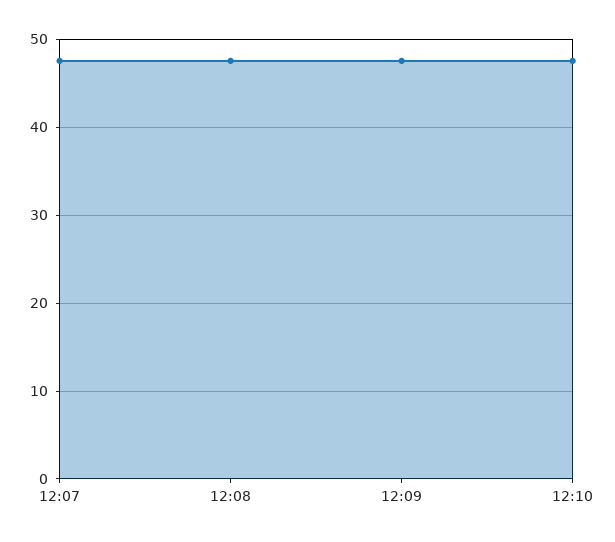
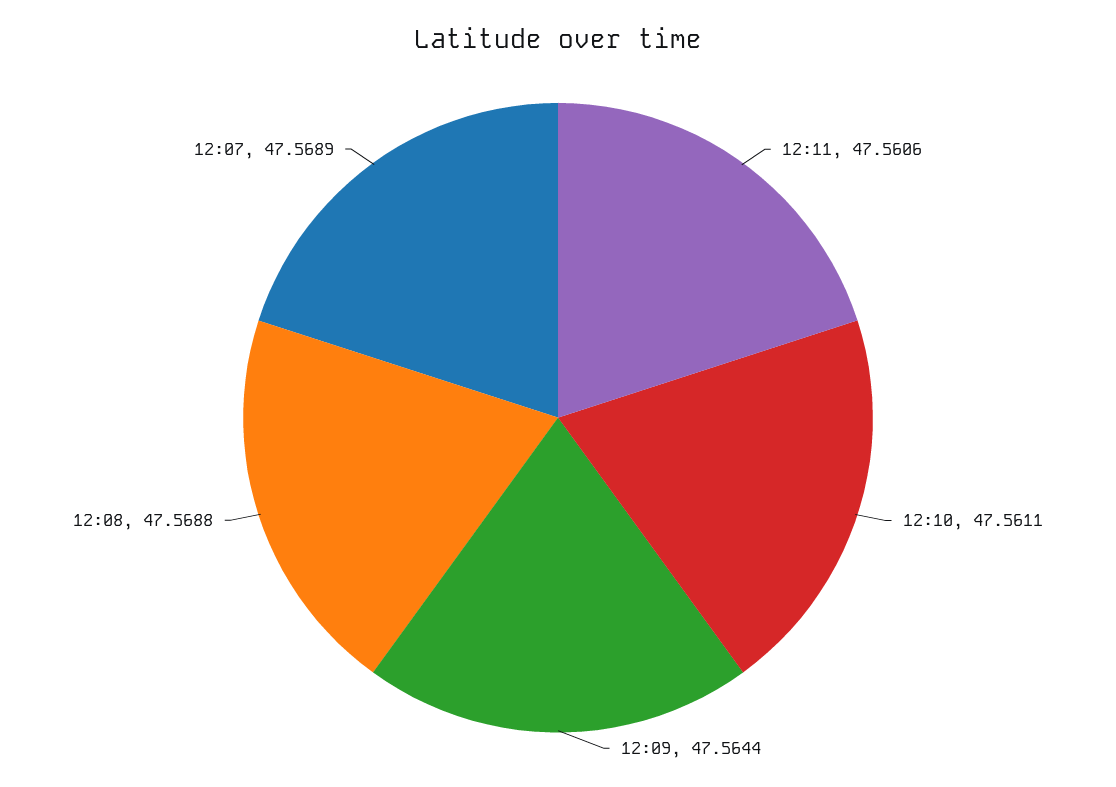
12:11: none -> 47.5606

